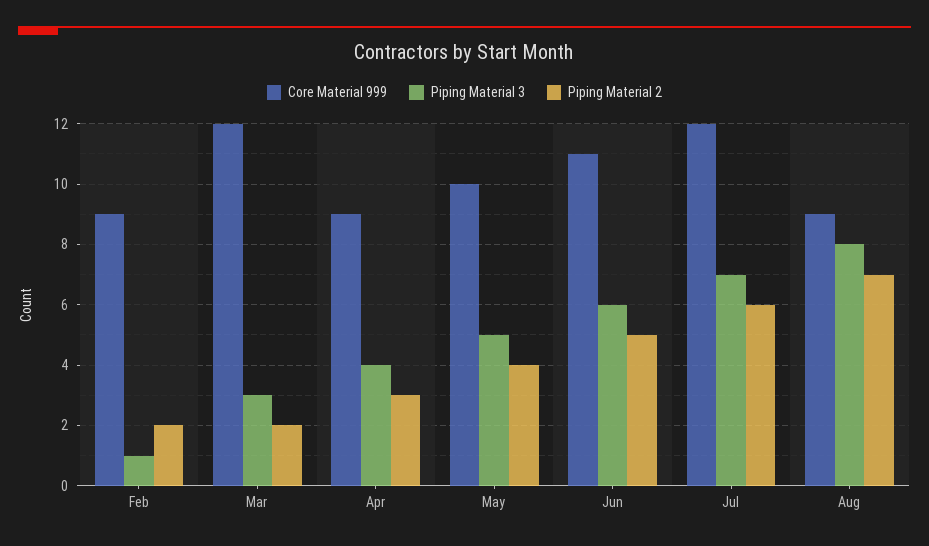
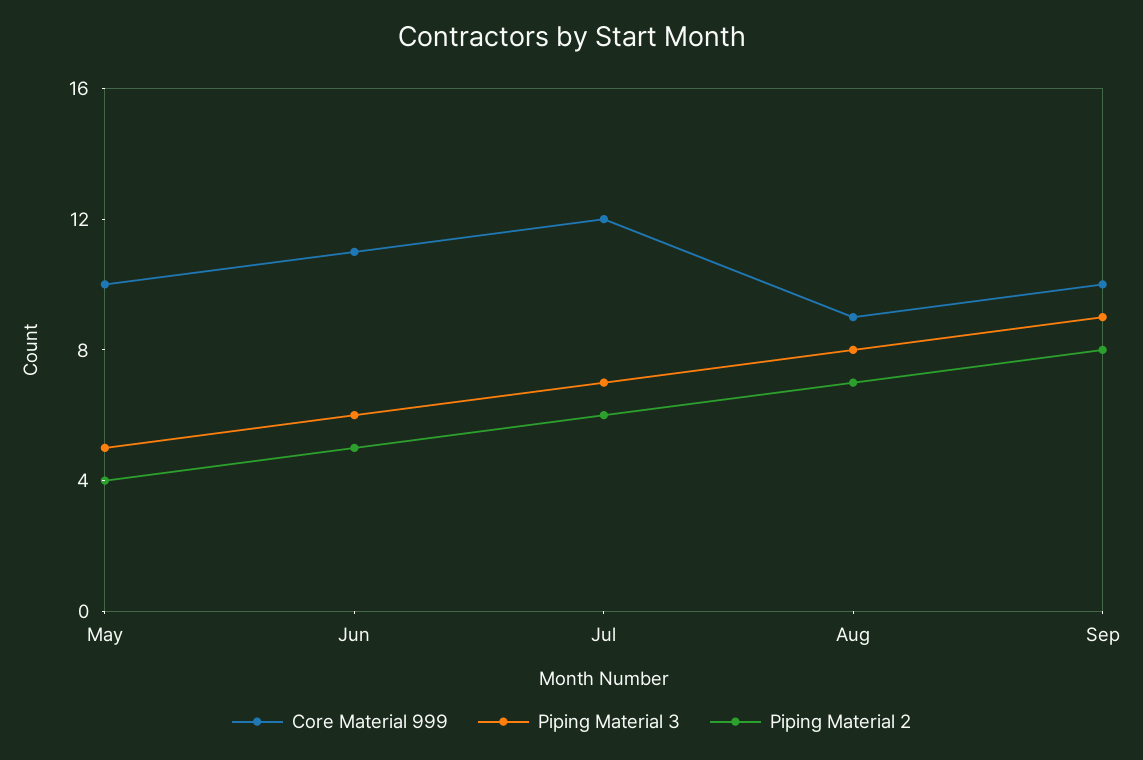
Core Material 999, Feb: 9 -> none
Piping Material 3, Feb: 1 -> none
Piping Material 2, Feb: 2 -> none
Core Material 999, Mar: 12 -> none
Piping Material 3, Mar: 3 -> none
Piping Material 2, Mar: 2 -> none
Core Material 999, Apr: 9 -> none
Piping Material 3, Apr: 4 -> none
Piping Material 2, Apr: 3 -> none
Core Material 999, Sep: none -> 10
Piping Material 3, Sep: none -> 9
Piping Material 2, Sep: none -> 8

